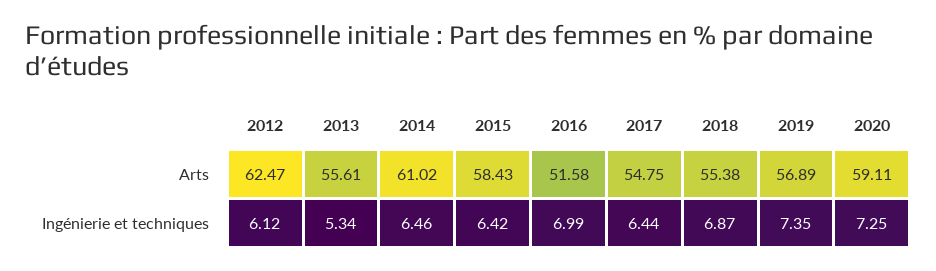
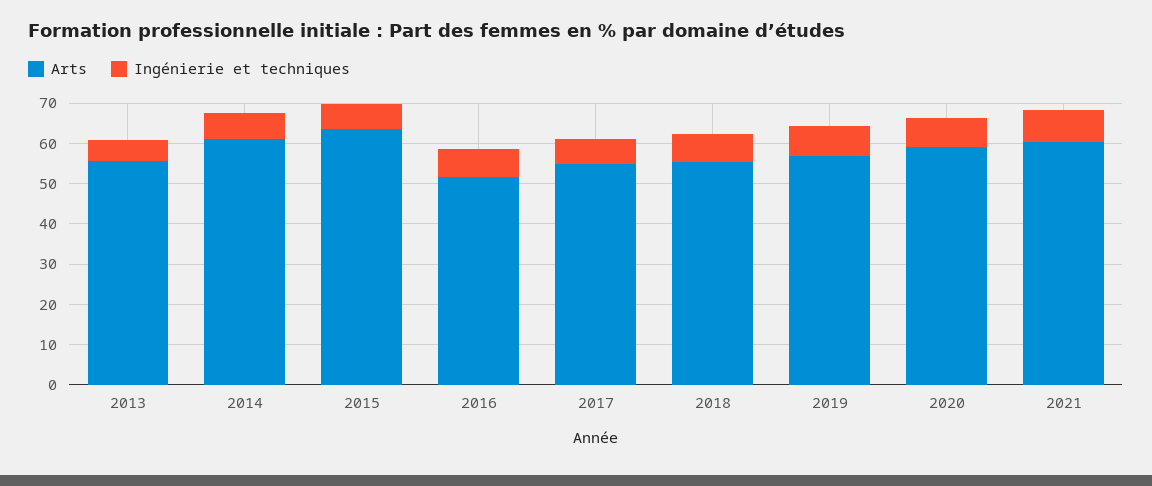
Arts, 2012: 62.47 -> none
Arts, 2015: 58.43 -> 64
Ingénierie et techniques, 2012: 6.12 -> none
Arts, 2021: none -> 60
Ingénierie et techniques, 2021: none -> 8

